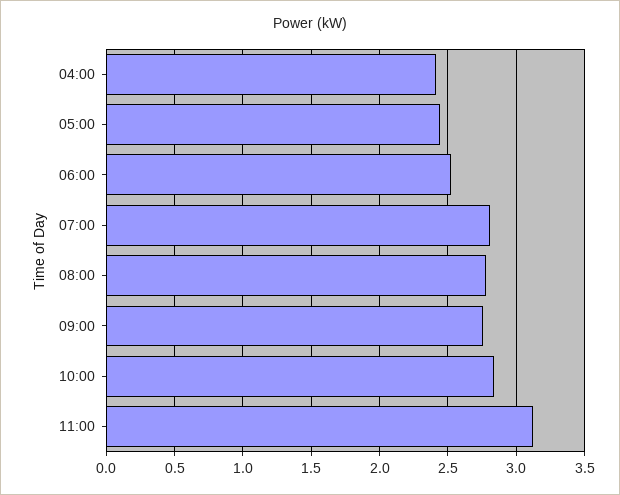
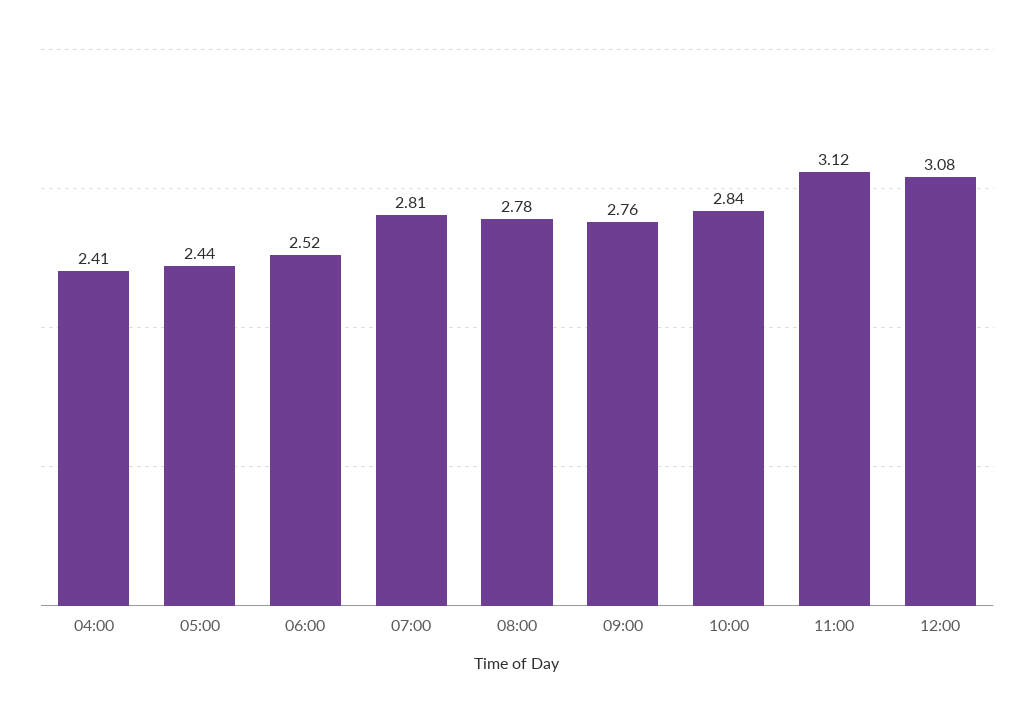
12:00: none -> 3.08

